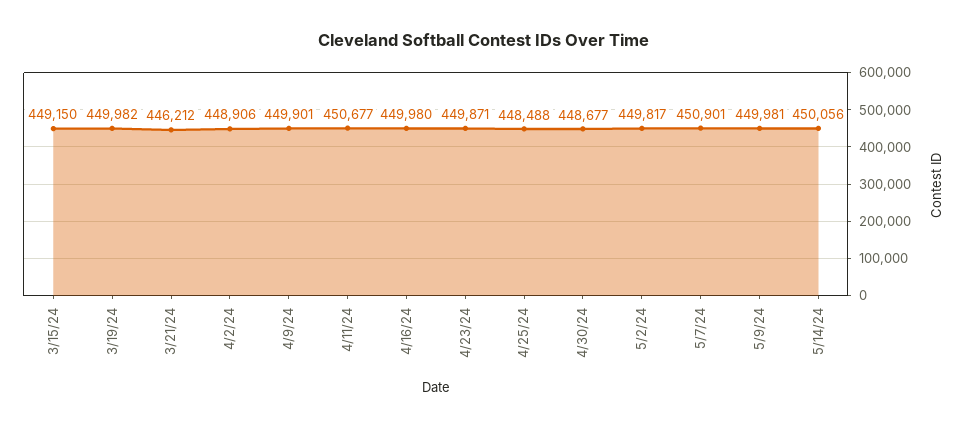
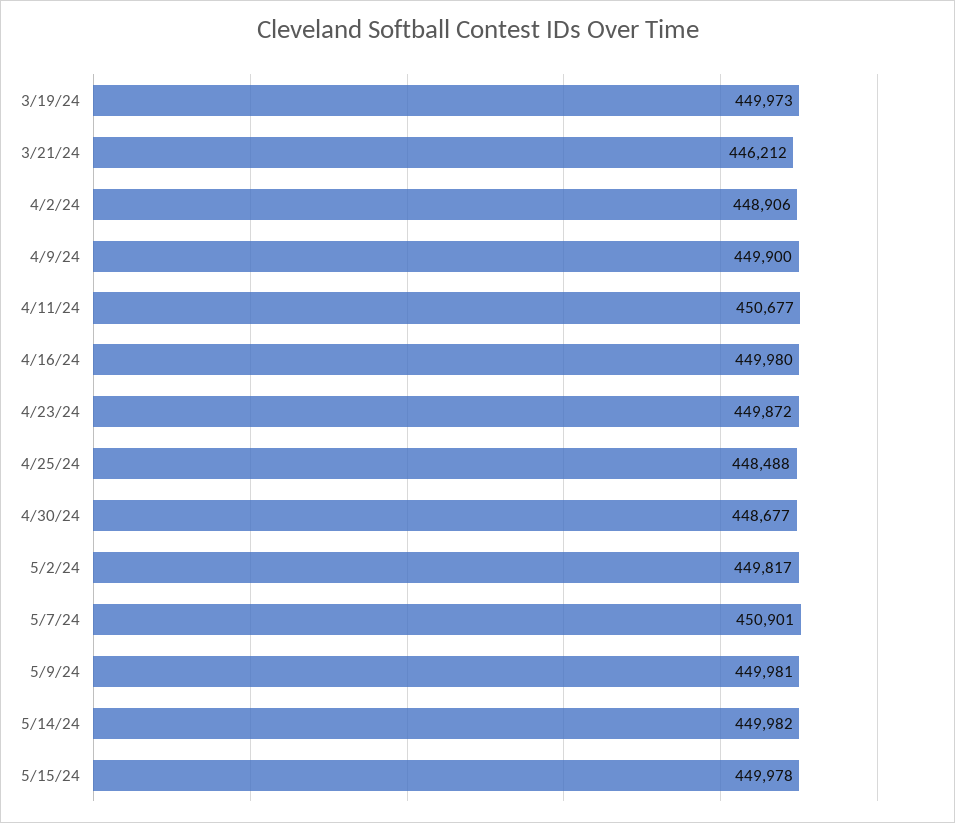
3/15/24: 449150 -> none
3/19/24: 449982 -> 449973
4/9/24: 449901 -> 449900
4/23/24: 449871 -> 449872
5/14/24: 450056 -> 449982
5/15/24: none -> 449978

